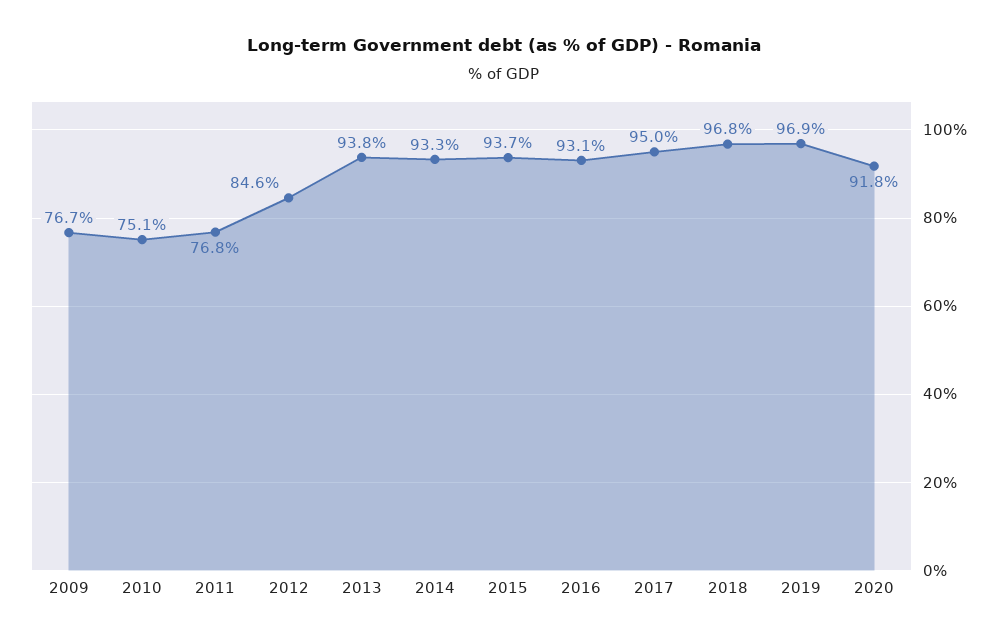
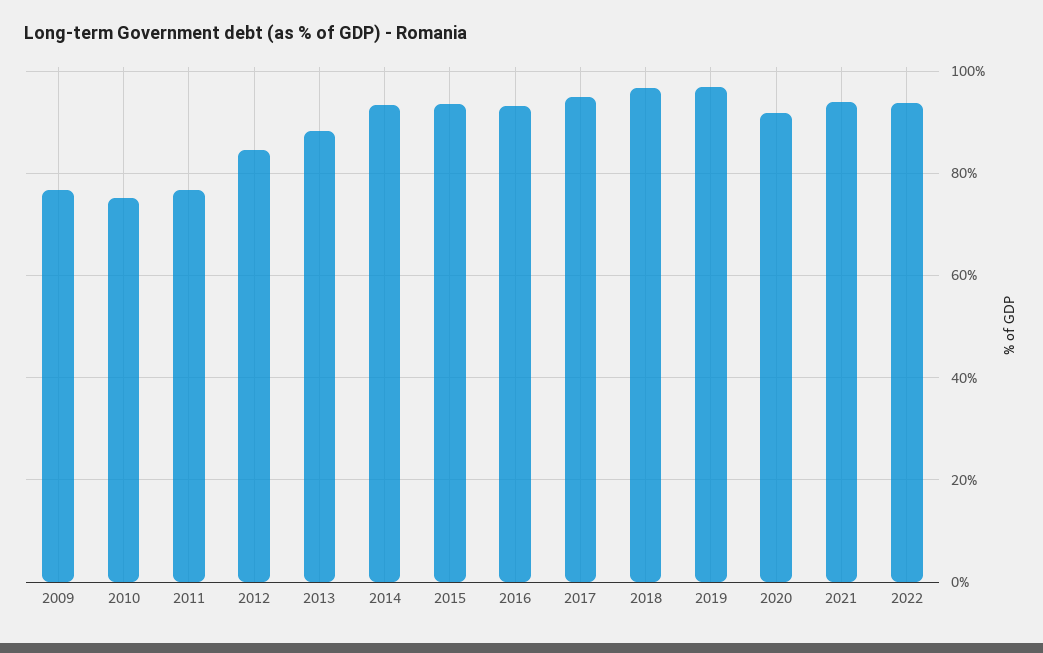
2013: 93.8 -> 88
2021: none -> 94
2022: none -> 94

